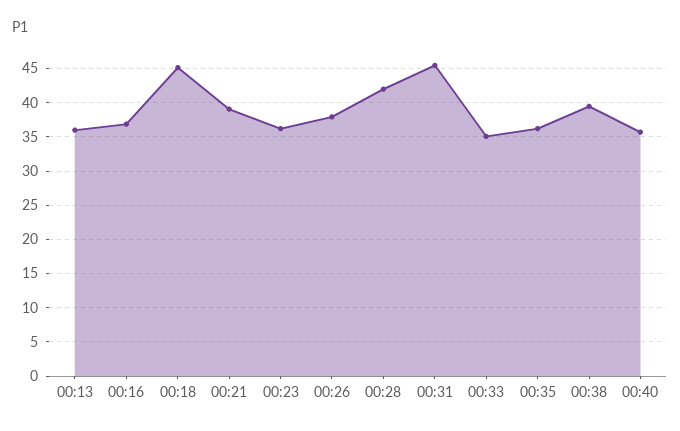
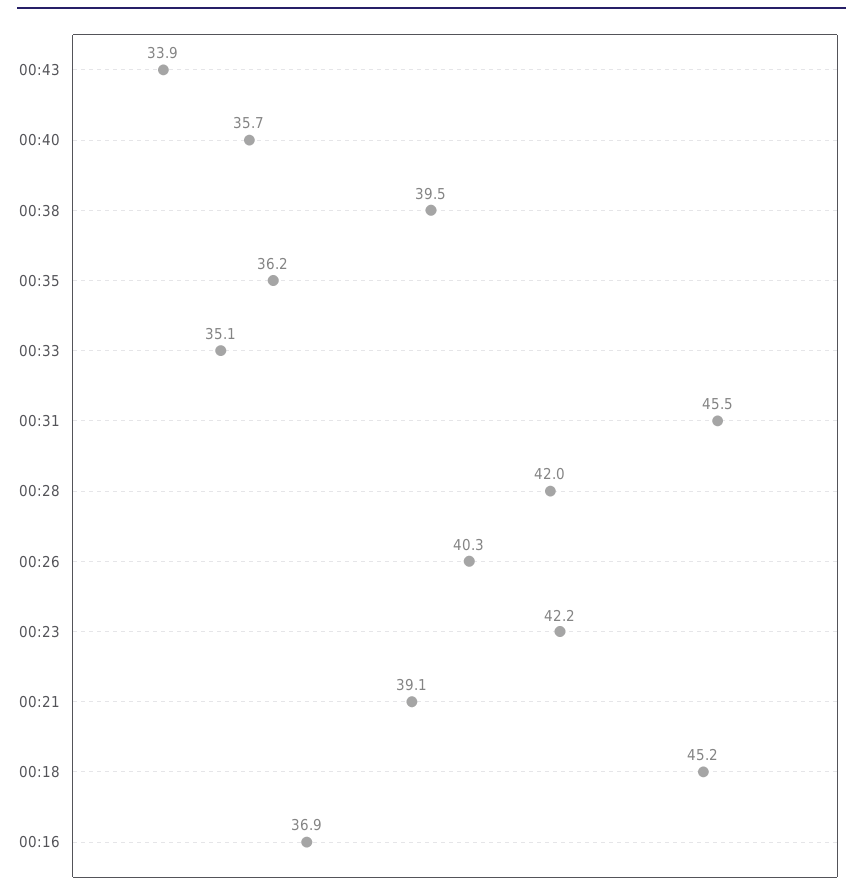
00:13: 36 -> none
00:23: 36 -> 42.2
00:26: 38 -> 40.3
00:43: none -> 33.9

